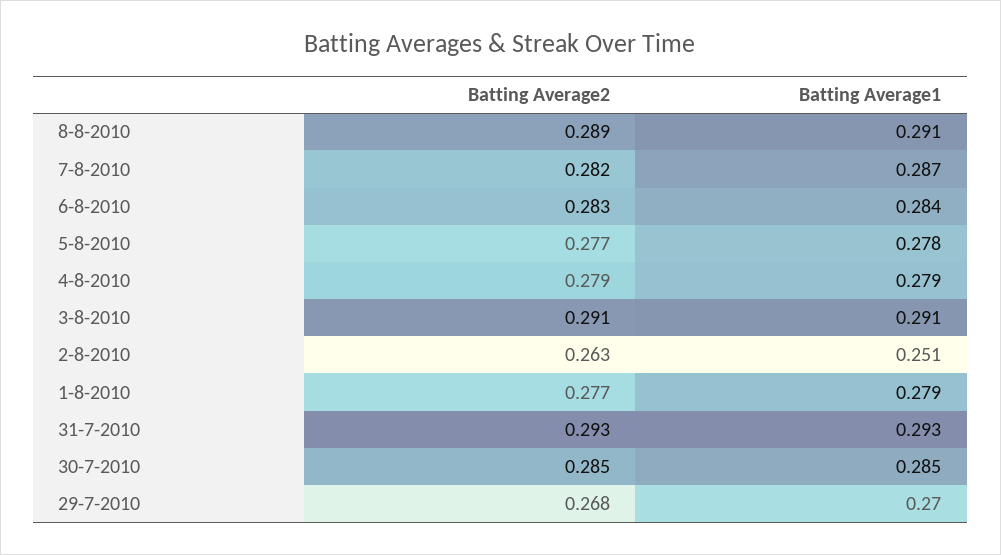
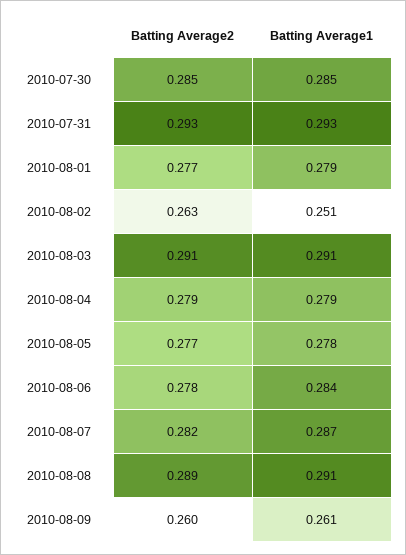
Batting Average2, 6-8-2010: 0.283 -> 0.278
Batting Average2, 29-7-2010: 0.268 -> none
Batting Average1, 29-7-2010: 0.27 -> none
Batting Average2, 2010-08-09: none -> 0.26
Batting Average1, 2010-08-09: none -> 0.261

